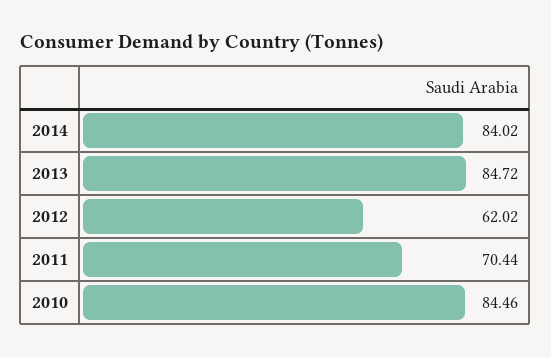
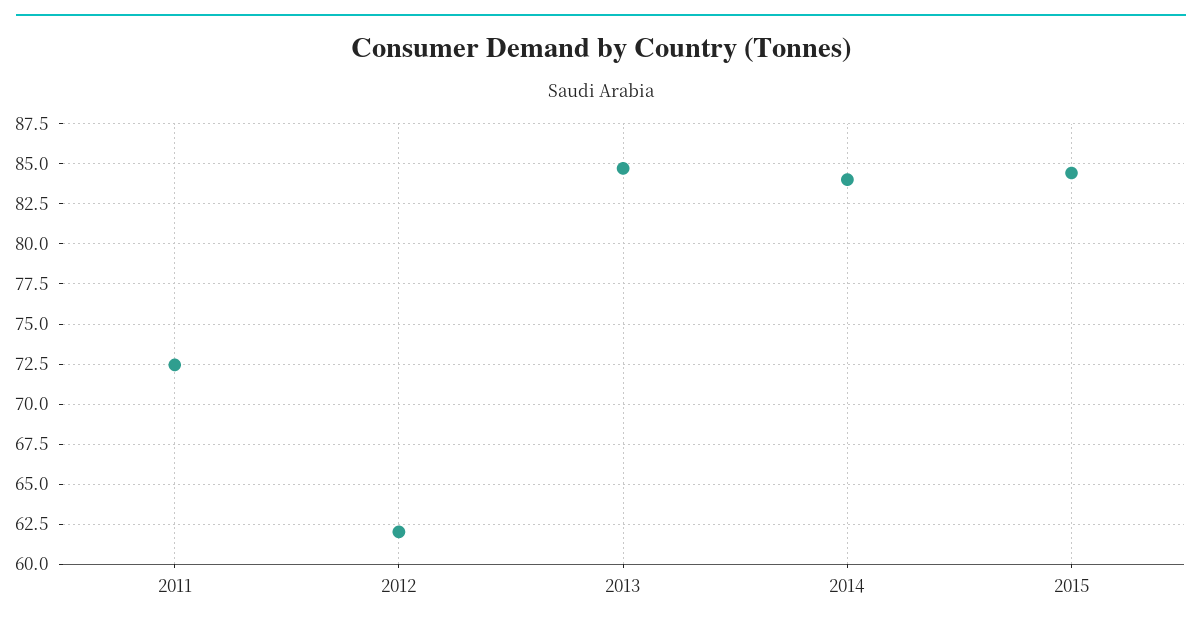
2011: 70.44 -> 72.5
2010: 84.46 -> none
2015: none -> 84.5

